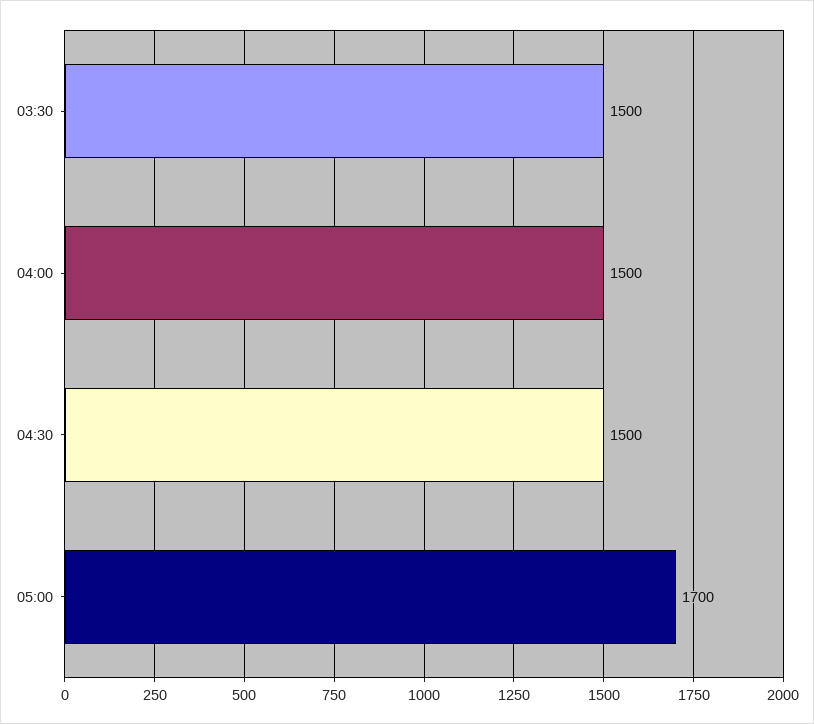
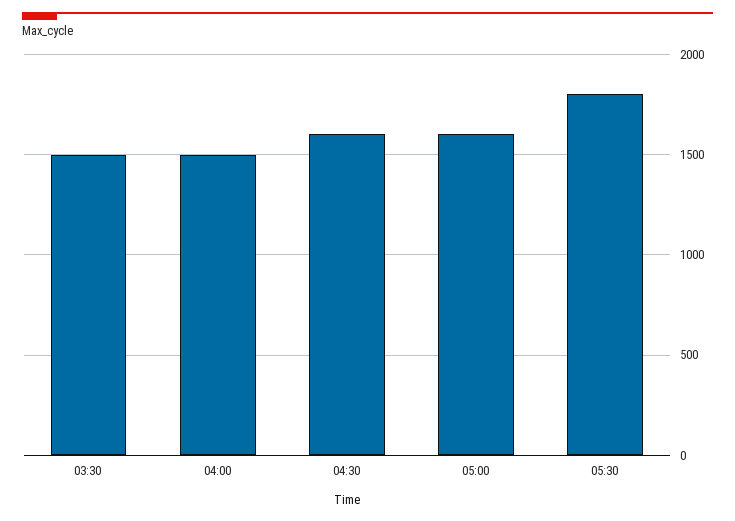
04:30: 1500 -> 1600
05:00: 1700 -> 1600
05:30: none -> 1800

